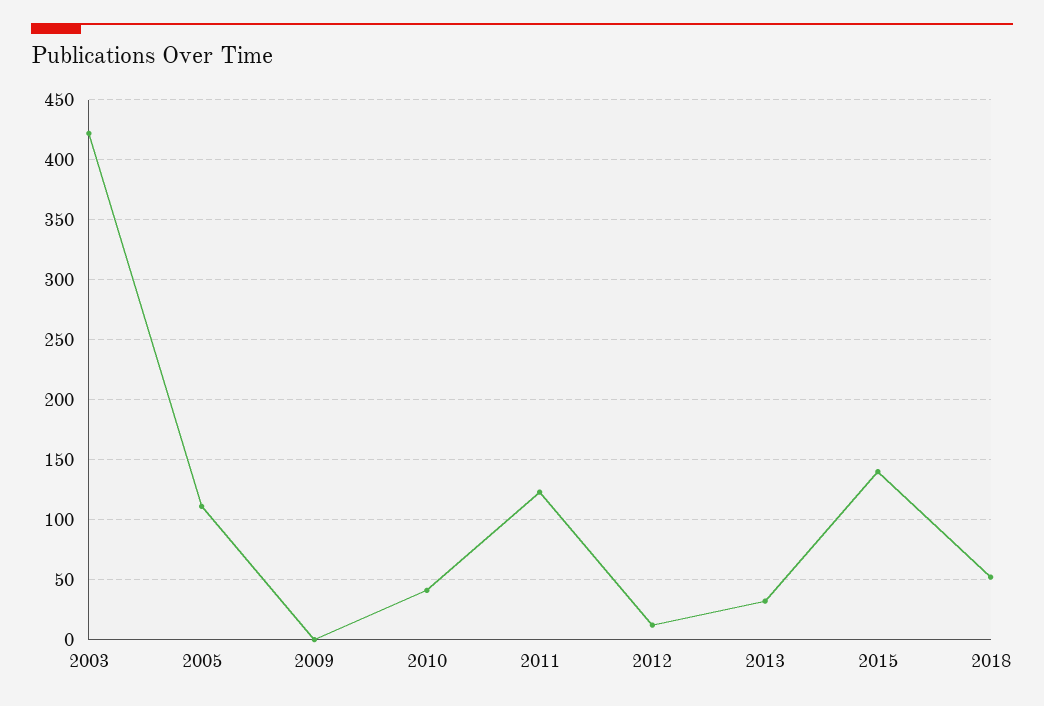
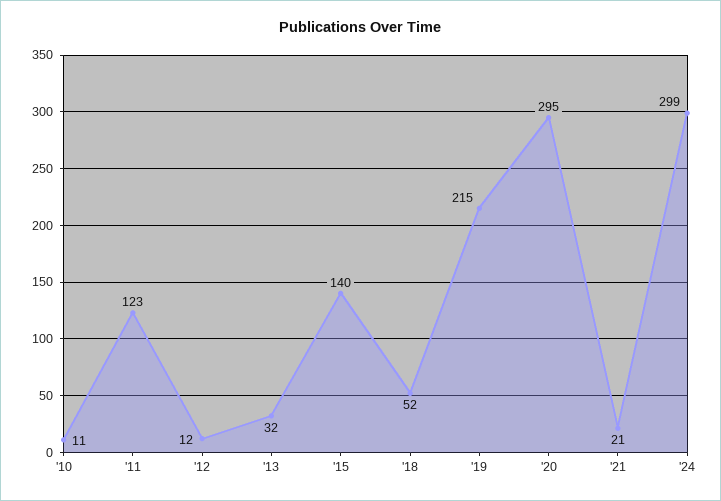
2003: 420 -> none
2005: 110 -> none
2009: 0 -> none
2010: 40 -> 11
'19: none -> 215
'20: none -> 295
'21: none -> 21
'24: none -> 299

